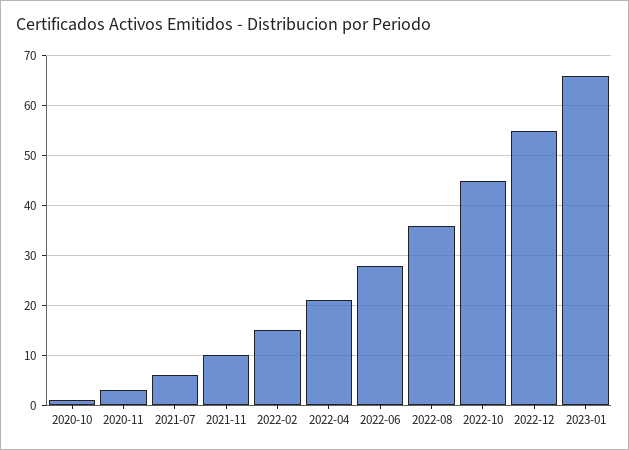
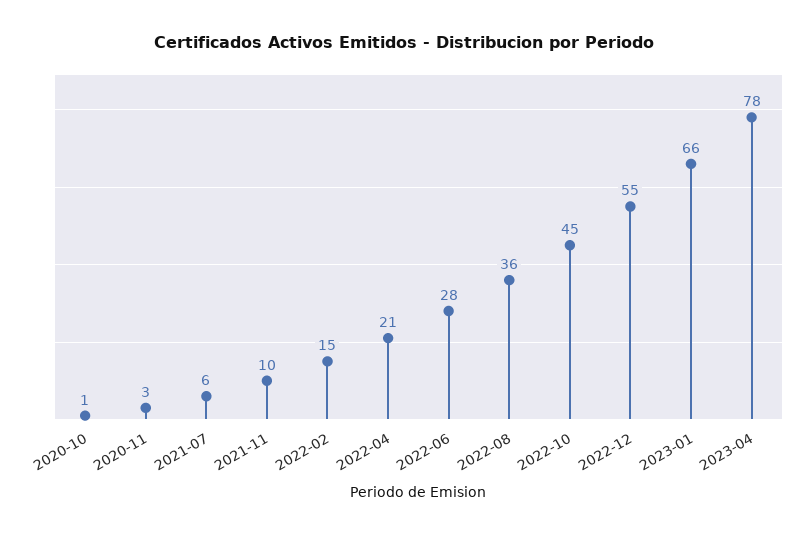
2023-04: none -> 78

